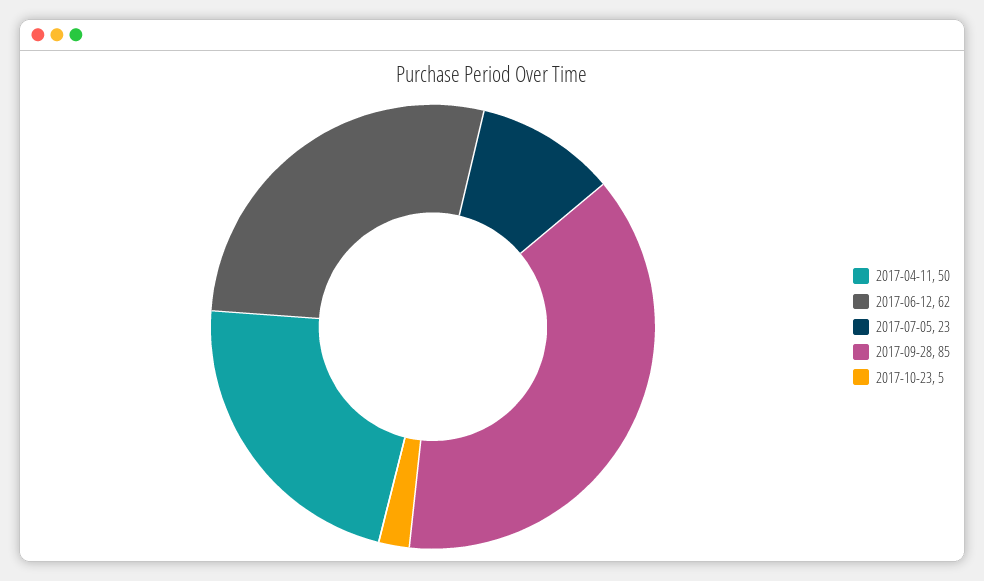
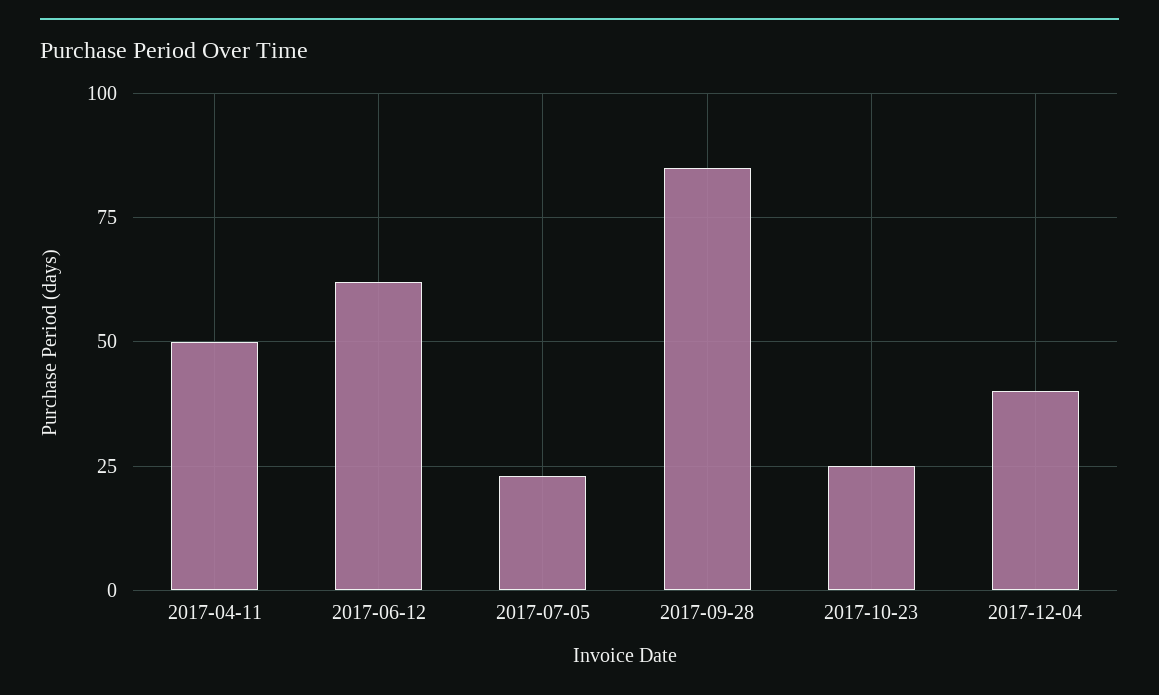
2017-10-23: 5 -> 25
2017-12-04: none -> 40

